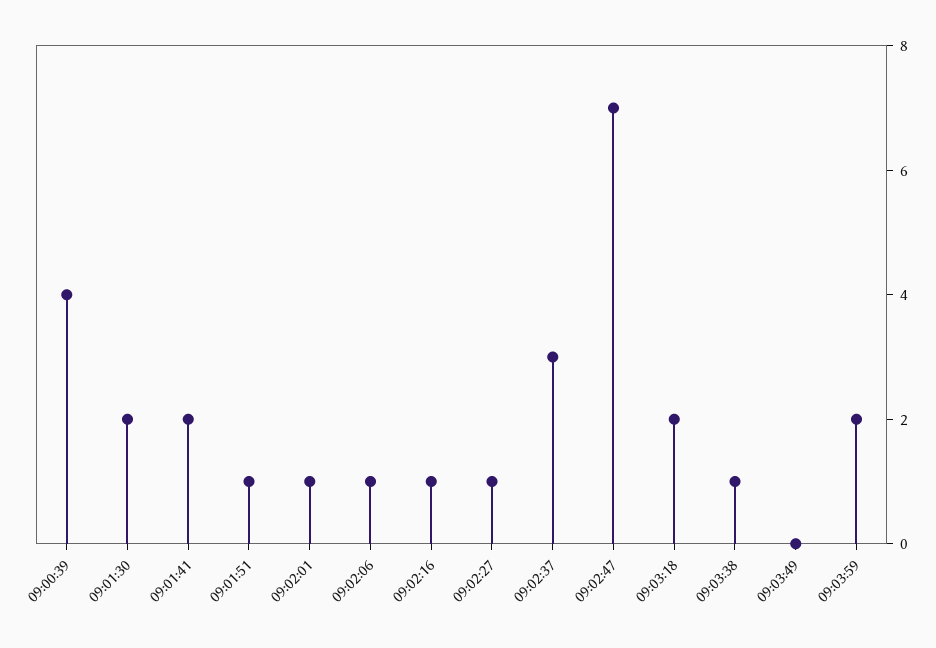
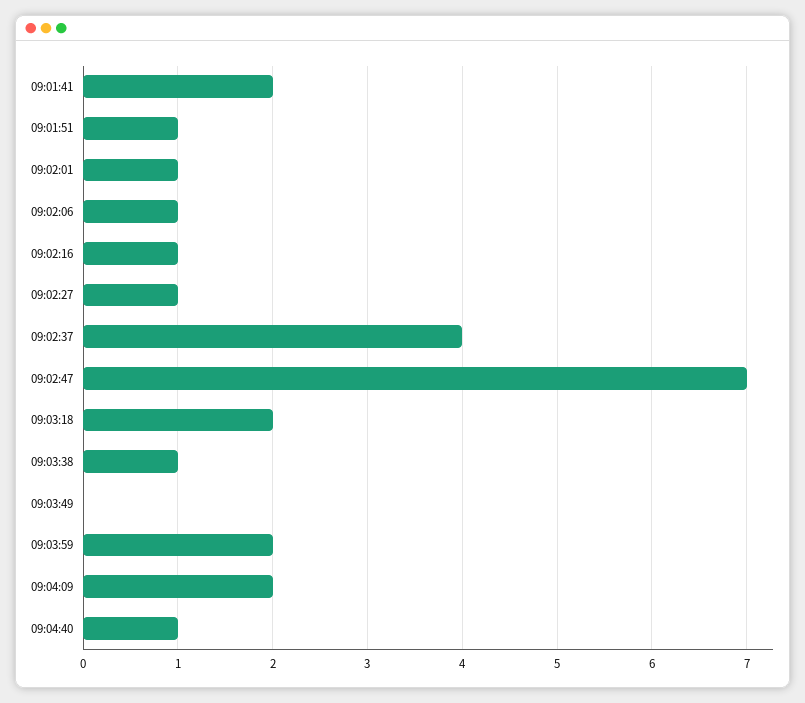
09:00:39: 4 -> none
09:01:30: 2 -> none
09:02:37: 3 -> 4
09:04:09: none -> 2
09:04:40: none -> 1

